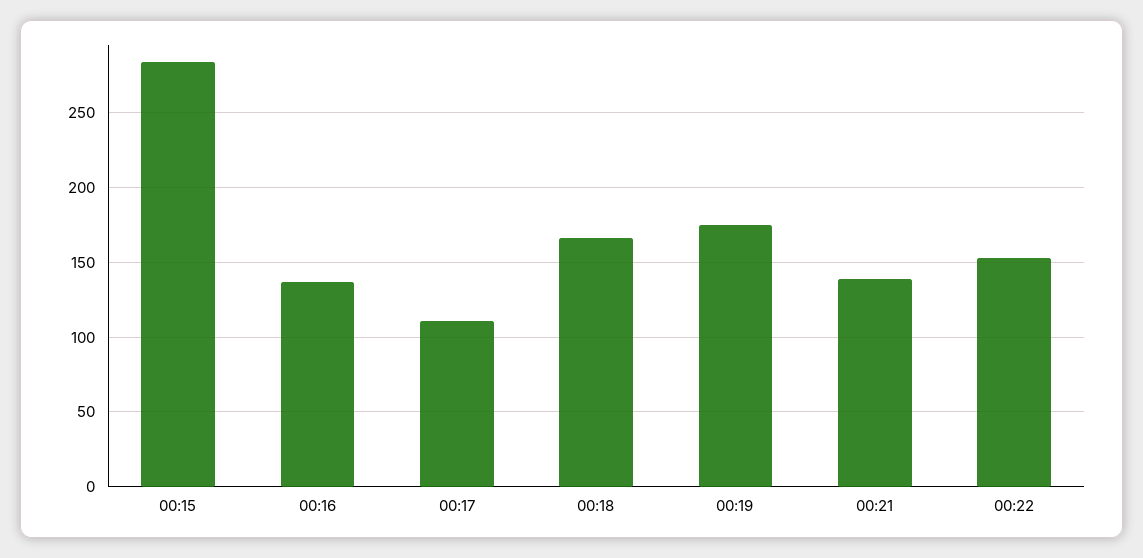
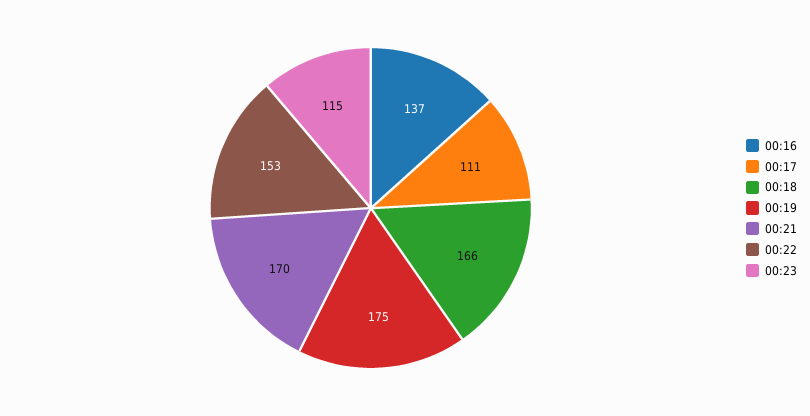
00:15: 285 -> none
00:21: 140 -> 170
00:23: none -> 115

